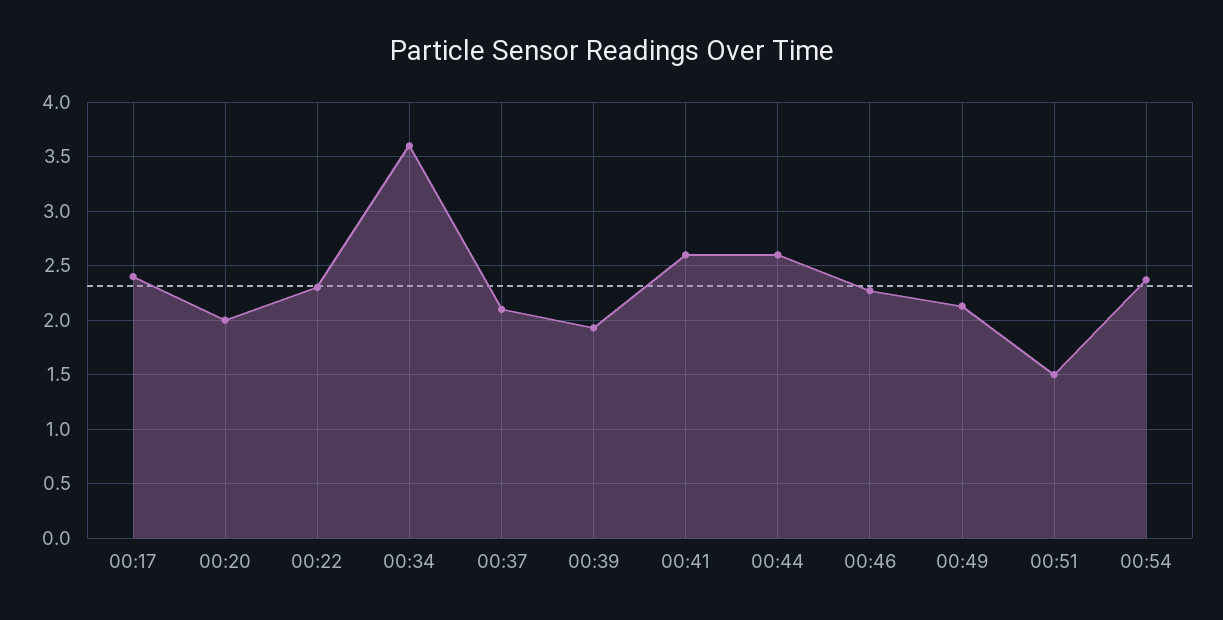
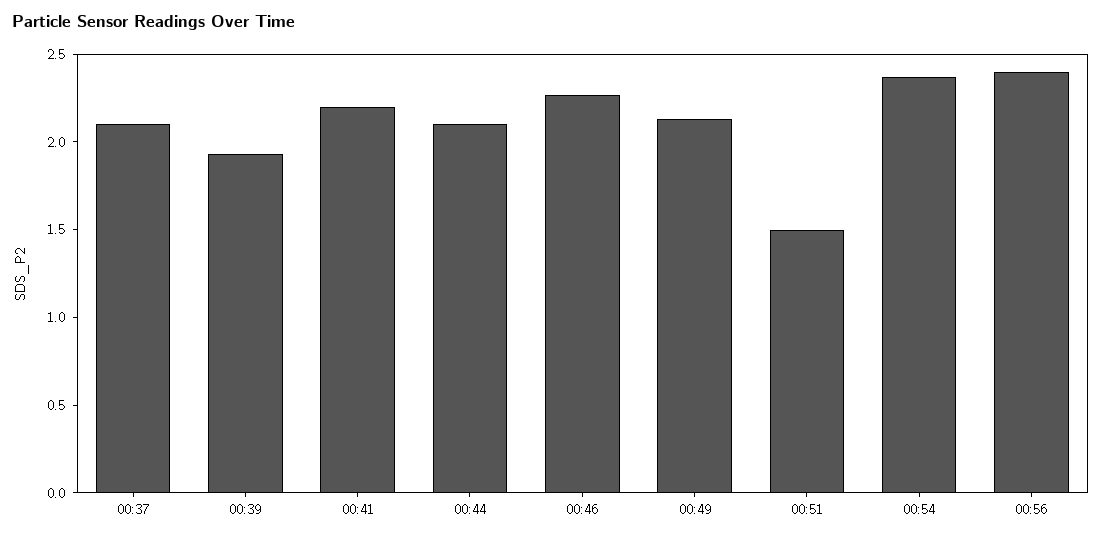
00:17: 2.4 -> none
00:20: 2 -> none
00:22: 2.3 -> none
00:34: 3.6 -> none
00:41: 2.6 -> 2.2
00:44: 2.6 -> 2.1
00:56: none -> 2.4

